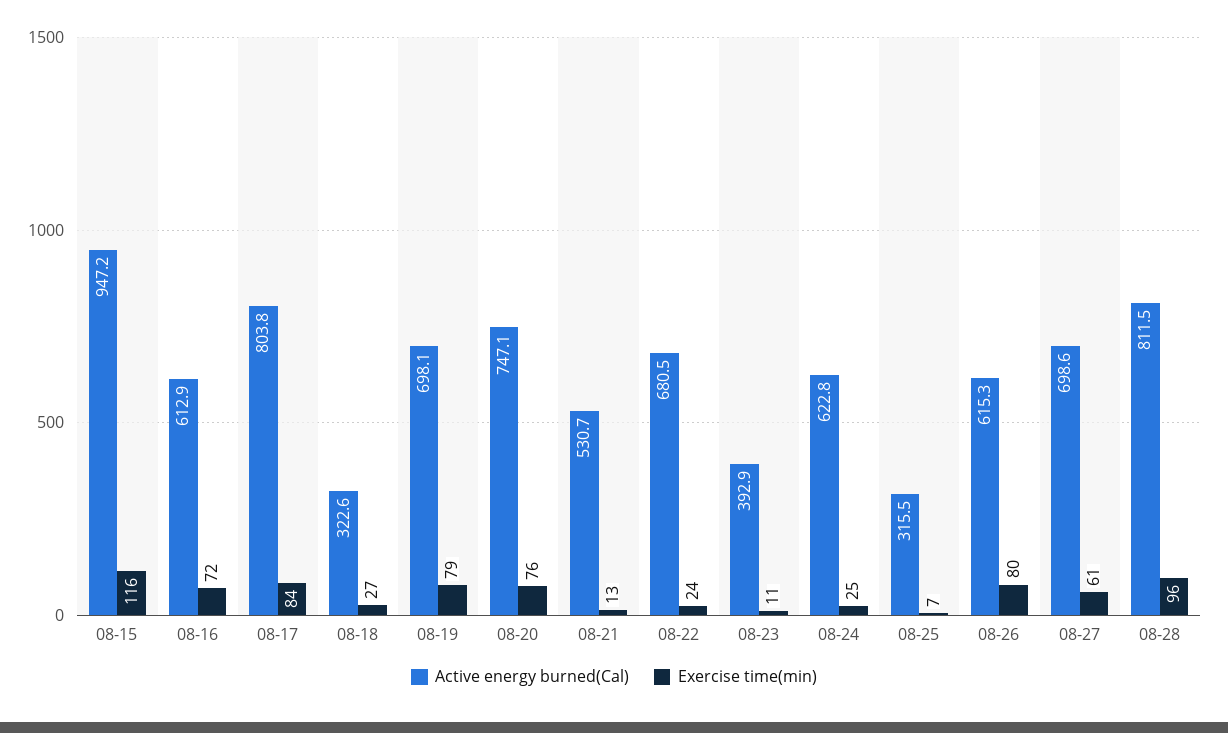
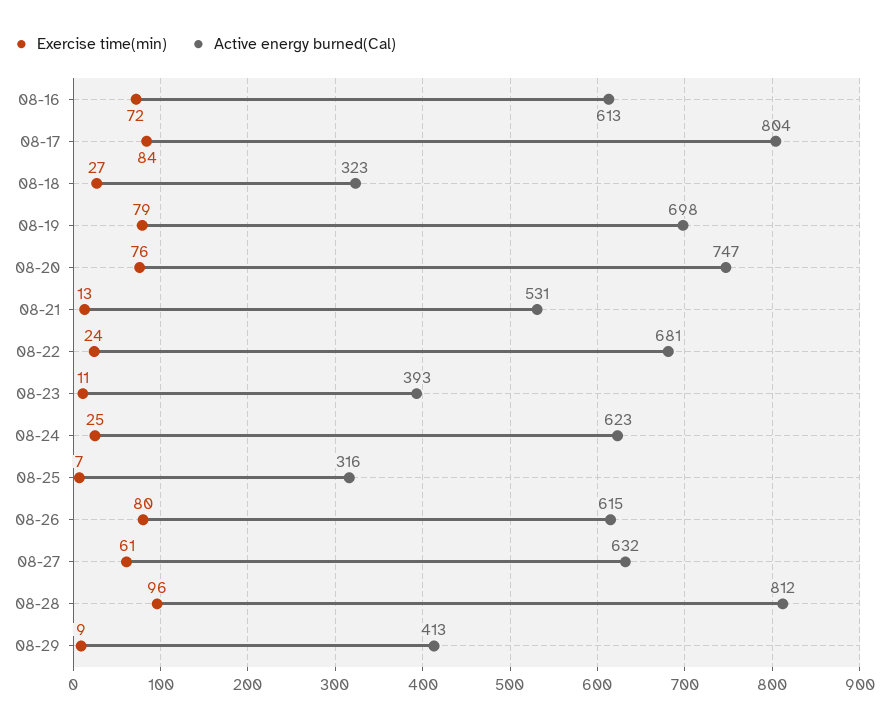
Active energy burned(Cal), 08-15: 947.2 -> none
Exercise time(min), 08-15: 116 -> none
Active energy burned(Cal), 08-27: 698.6 -> 632
Exercise time(min), 08-29: none -> 9
Active energy burned(Cal), 08-29: none -> 413

